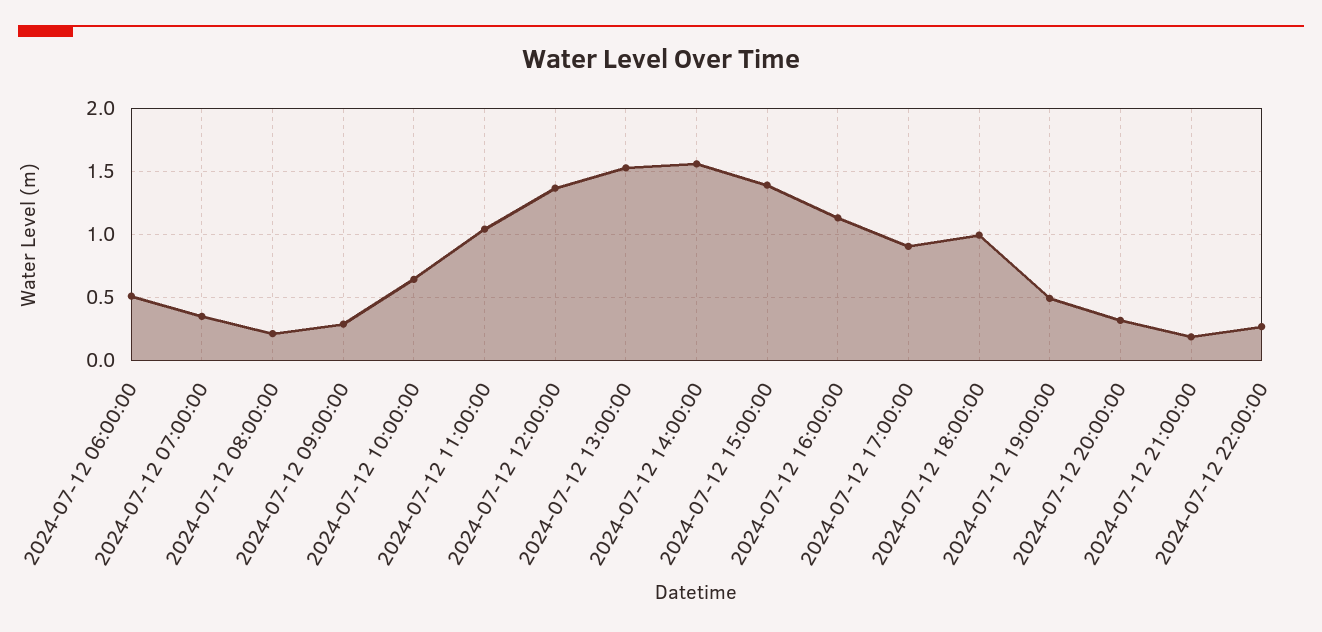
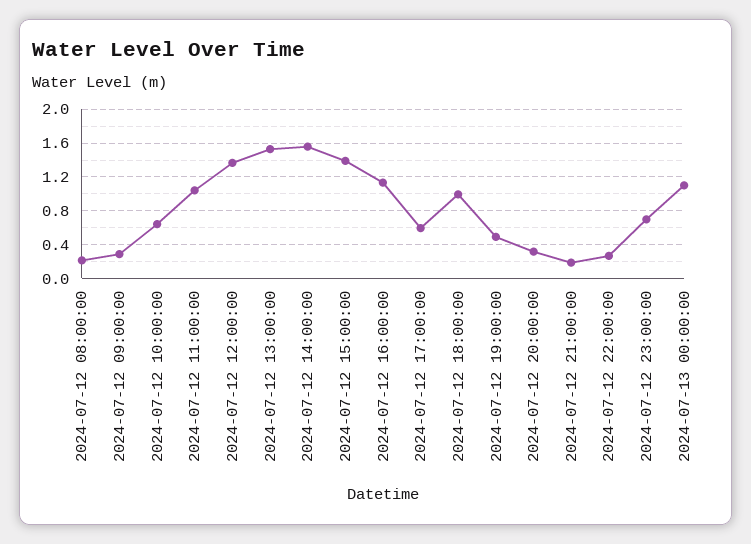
2024-07-12 06:00:00: 0.5 -> none
2024-07-12 07:00:00: 0.35 -> none
2024-07-12 17:00:00: 0.9 -> 0.6
2024-07-12 23:00:00: none -> 0.7
2024-07-13 00:00:00: none -> 1.1

